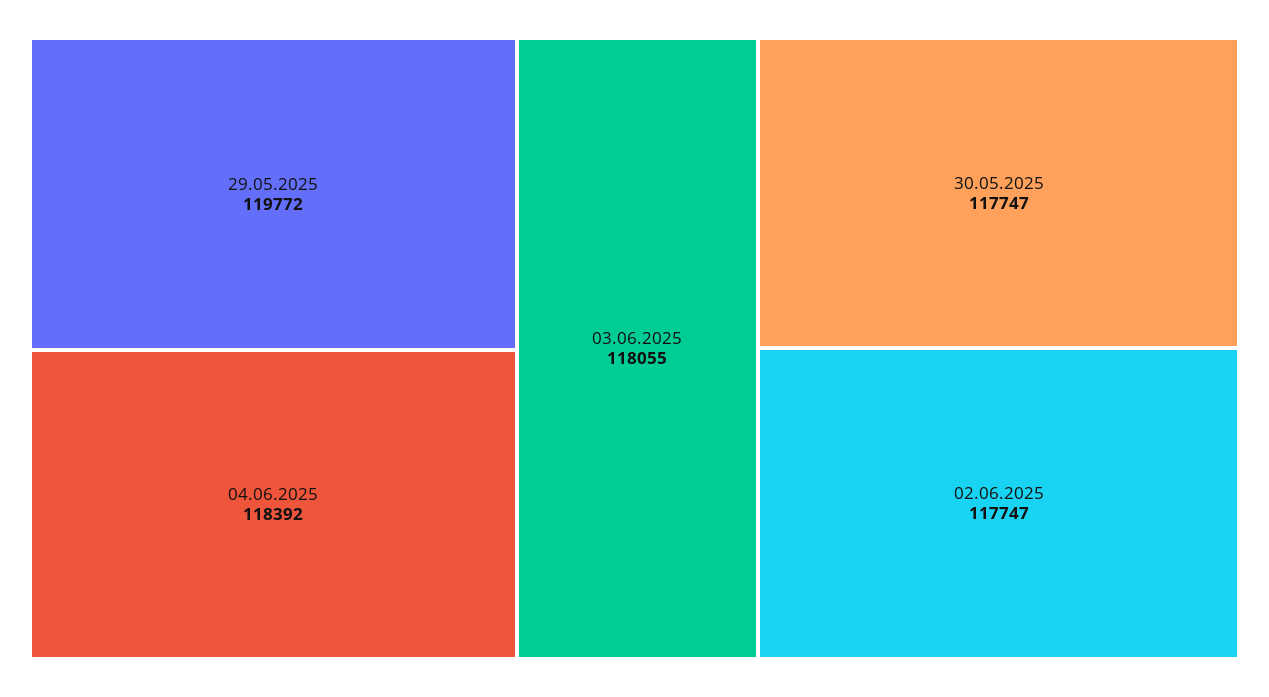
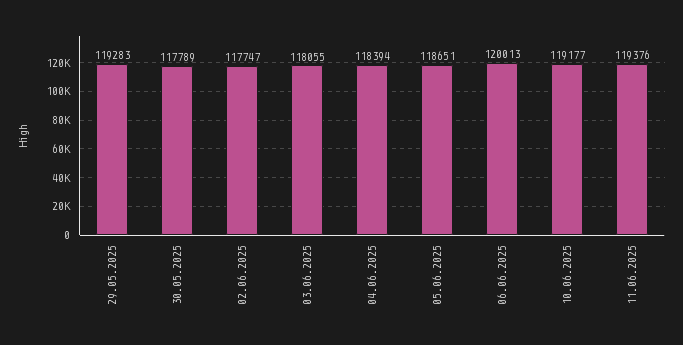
29.05.2025: 119772 -> 119283
04.06.2025: 118392 -> 118394
30.05.2025: 117747 -> 117789
05.06.2025: none -> 118651
06.06.2025: none -> 120013
10.06.2025: none -> 119177
11.06.2025: none -> 119376

